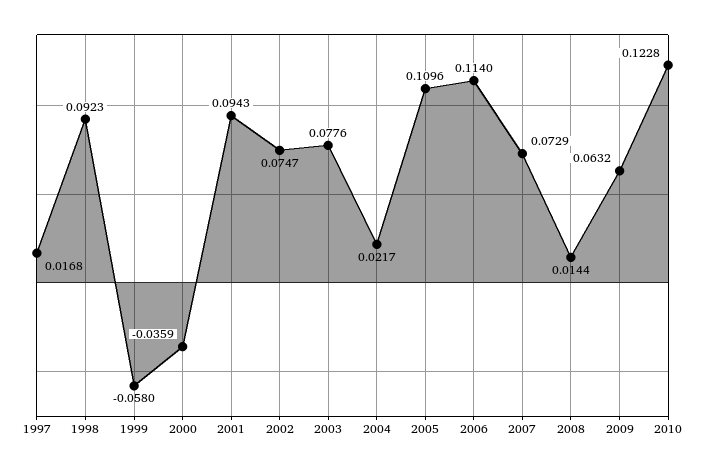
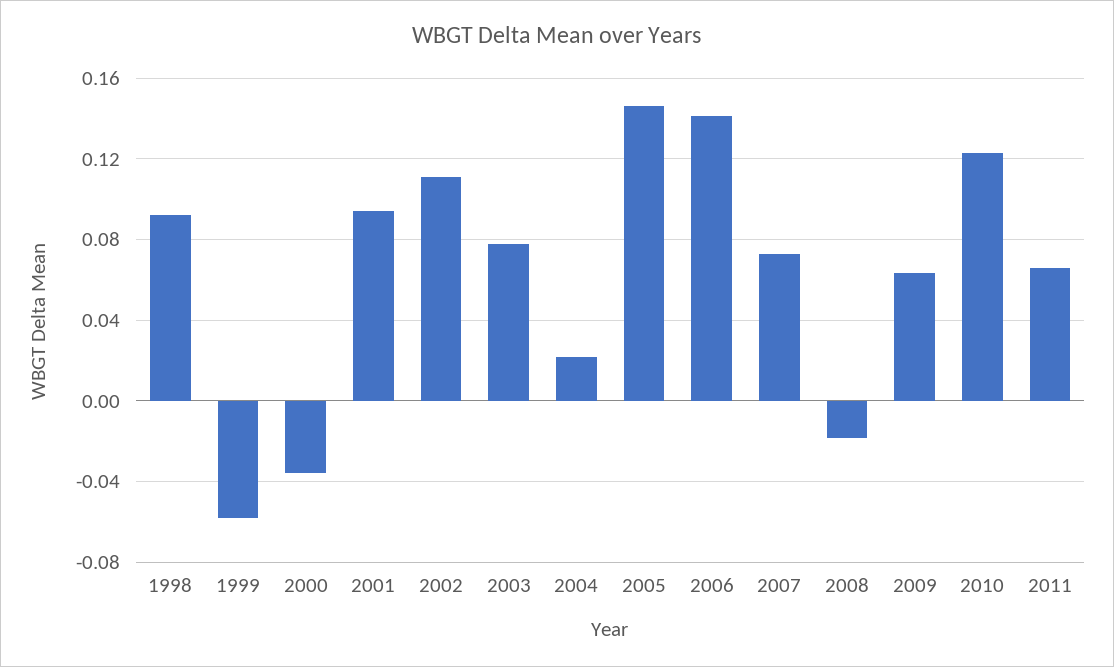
1997: 0.0168 -> none
2002: 0.0747 -> 0.11
2005: 0.1096 -> 0.145
2006: 0.114 -> 0.14
2008: 0.0144 -> -0.02
2011: none -> 0.065

